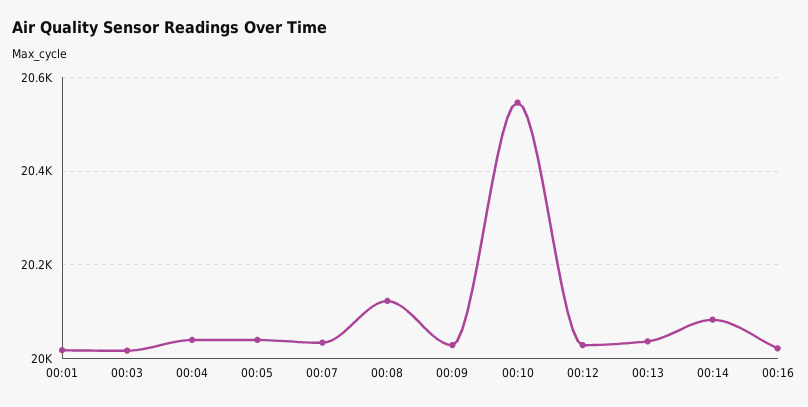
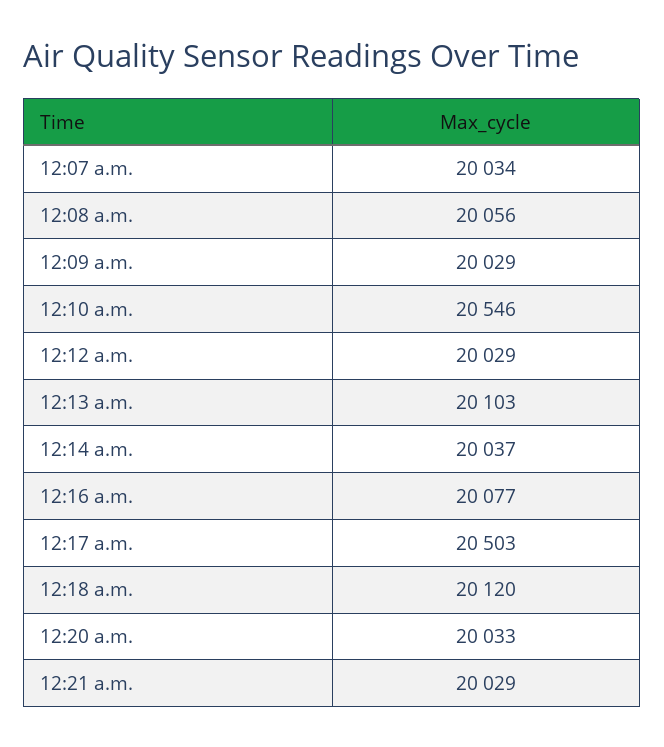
00:01: 20020 -> none
00:03: 20020 -> none
00:04: 20040 -> none
00:05: 20040 -> none
00:08: 20120 -> 20056
00:13: 20040 -> 20103
00:14: 20080 -> 20037
00:16: 20020 -> 20077
12:17 a.m.: none -> 20503
12:18 a.m.: none -> 20120
12:20 a.m.: none -> 20033
12:21 a.m.: none -> 20029

